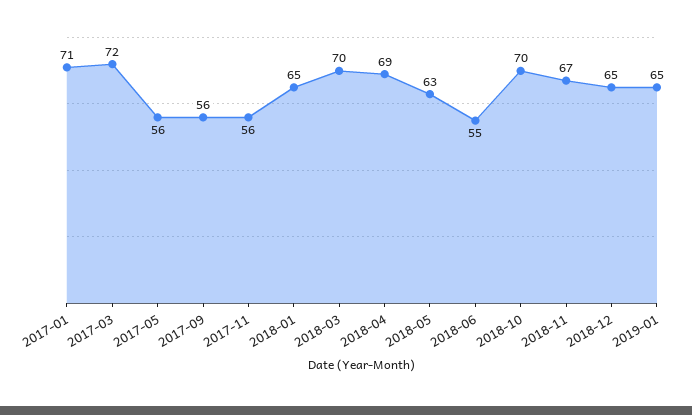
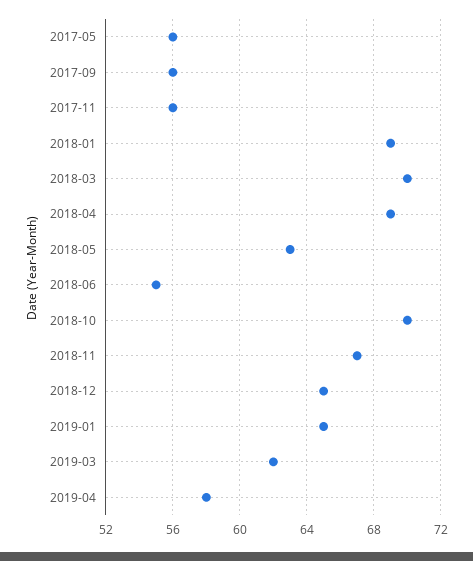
2017-01: 71 -> none
2017-03: 72 -> none
2018-01: 65 -> 69
2019-03: none -> 62
2019-04: none -> 58

